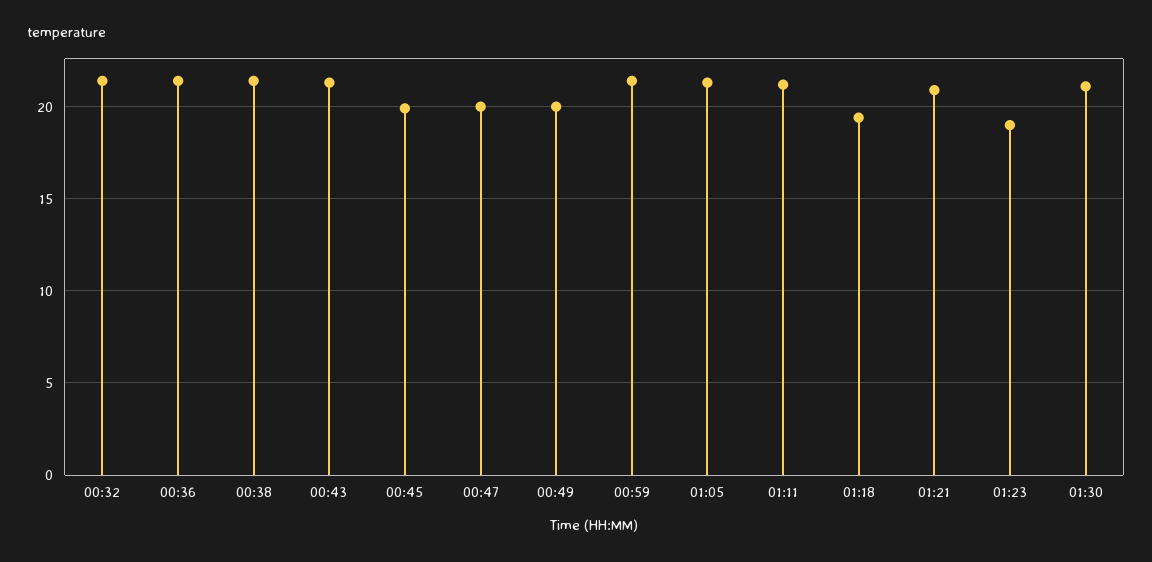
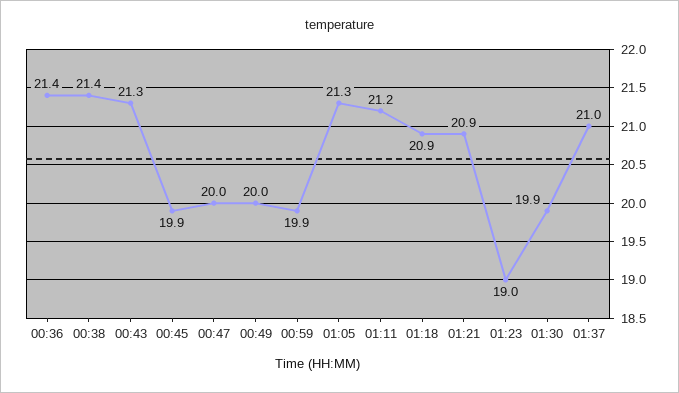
00:32: 21.5 -> none
00:59: 21.5 -> 19.9
01:18: 19.5 -> 20.9
01:30: 21 -> 19.9
01:37: none -> 21

